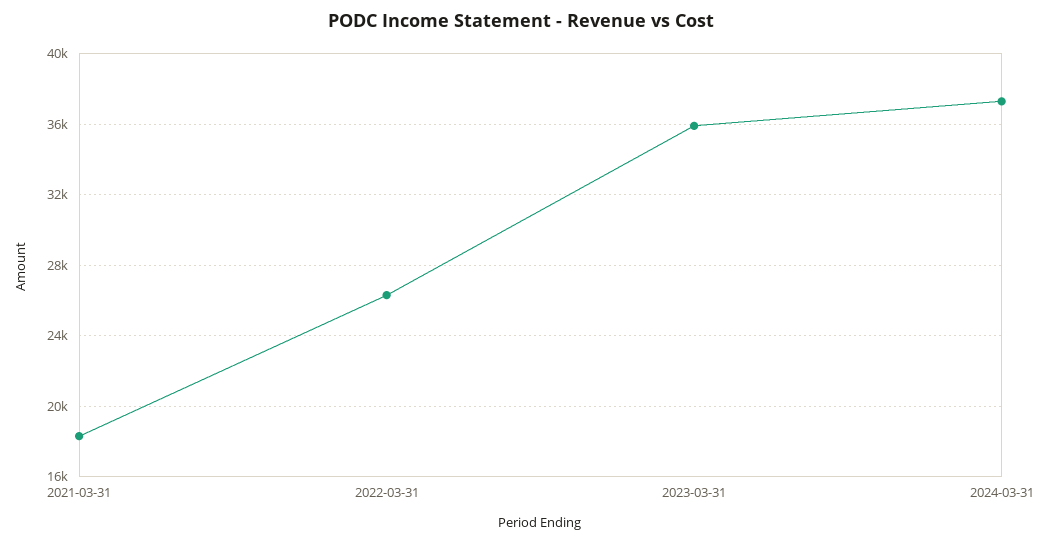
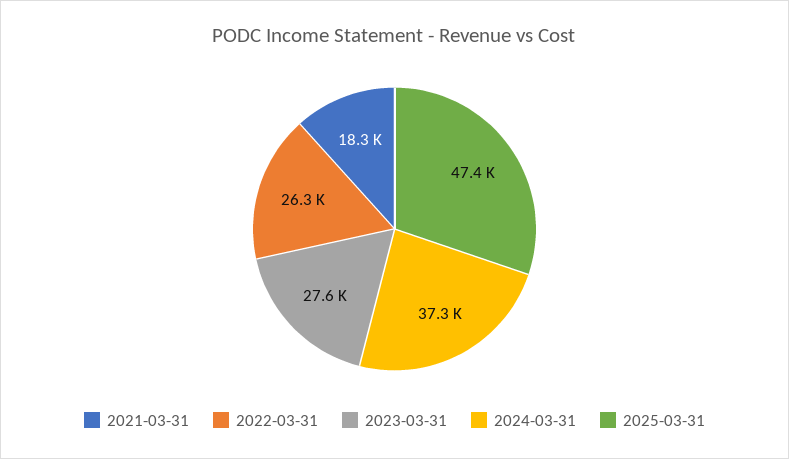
2023-03-31: 36000 -> 27600
2025-03-31: none -> 47400

